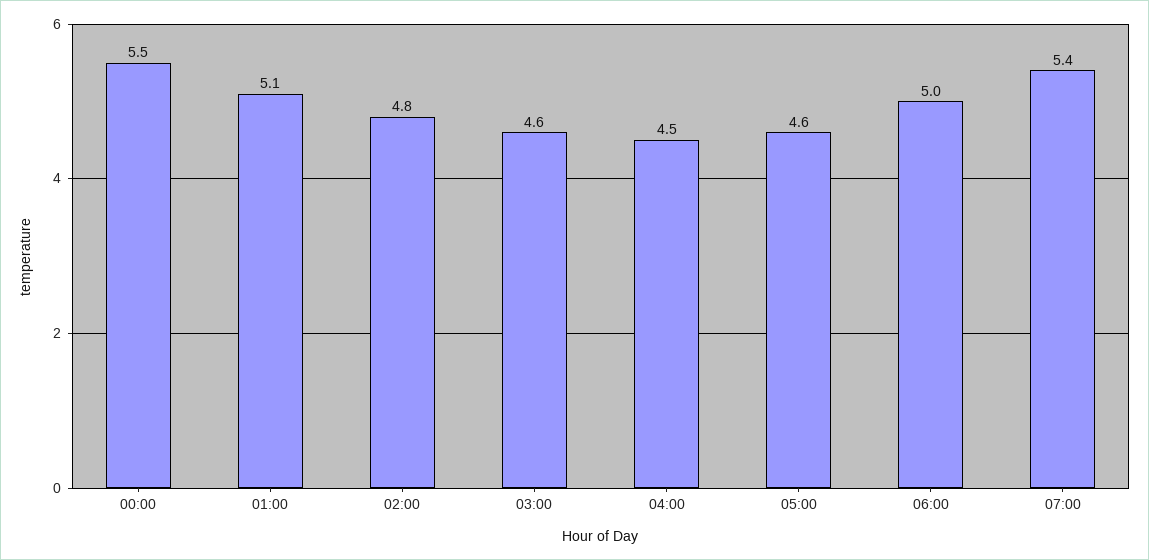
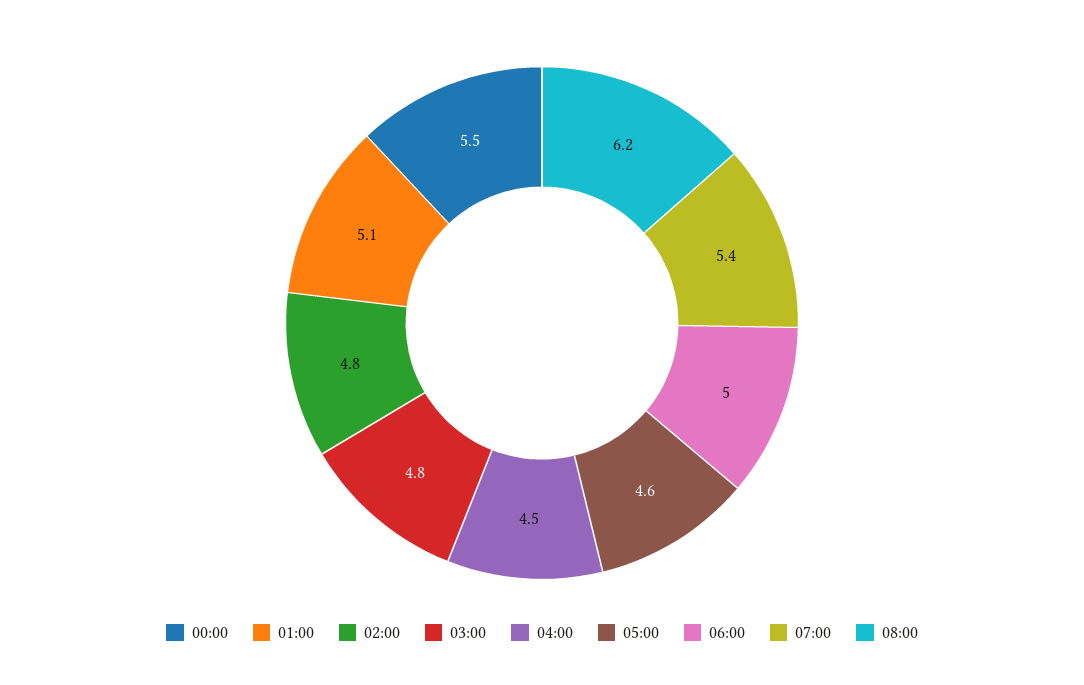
03:00: 4.6 -> 4.8
08:00: none -> 6.2

